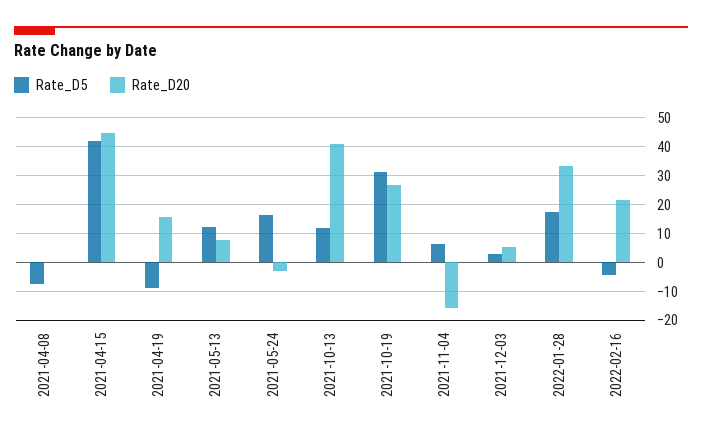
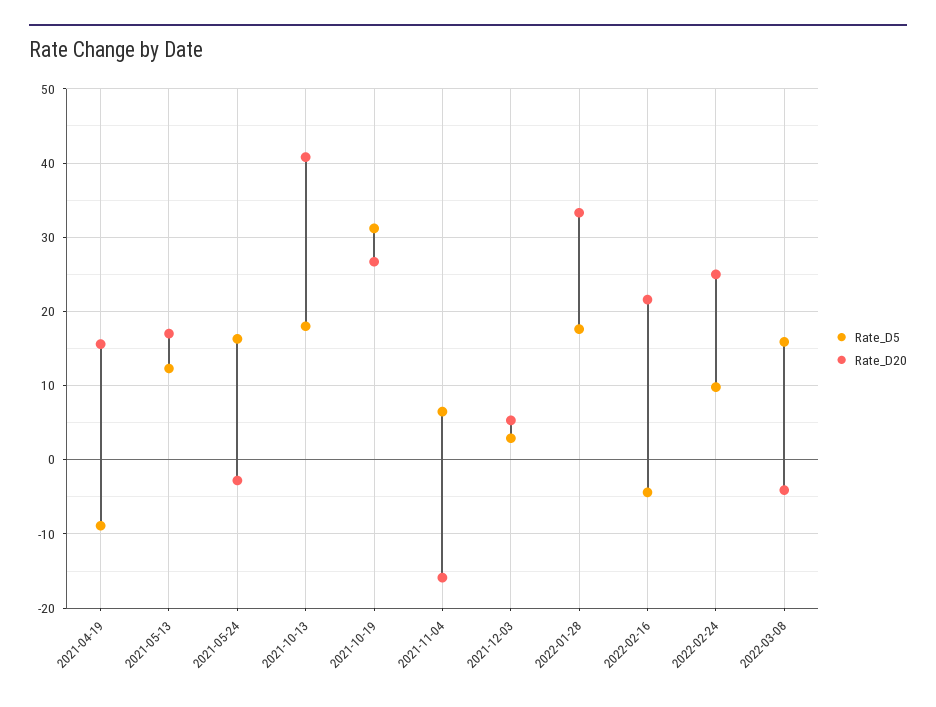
Rate_D5, 2021-04-08: -7.5 -> none
Rate_D20, 2021-04-08: 0 -> none
Rate_D5, 2021-04-15: 42.5 -> none
Rate_D20, 2021-04-15: 45 -> none
Rate_D20, 2021-05-13: 7.5 -> 17
Rate_D5, 2021-10-13: 12.5 -> 18
Rate_D5, 2022-02-24: none -> 10
Rate_D20, 2022-02-24: none -> 25
Rate_D5, 2022-03-08: none -> 16
Rate_D20, 2022-03-08: none -> -4

